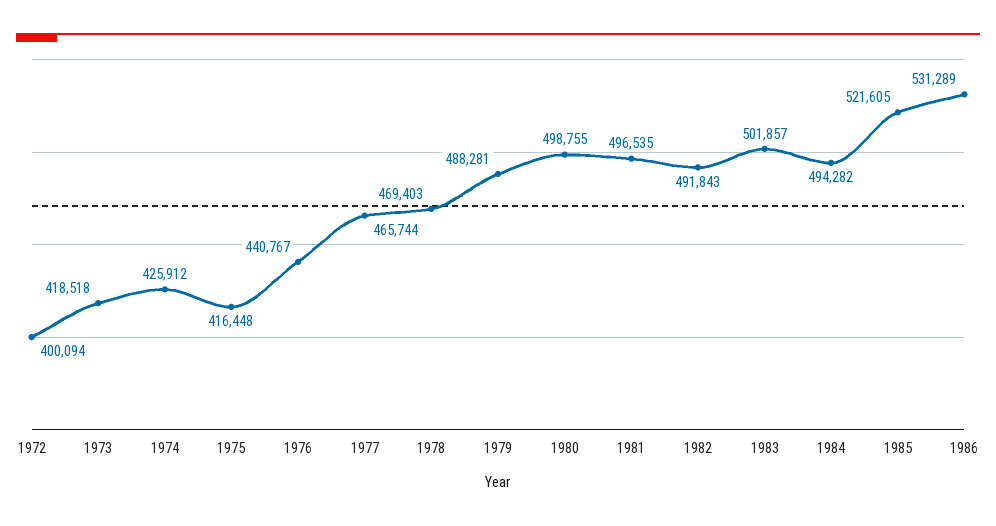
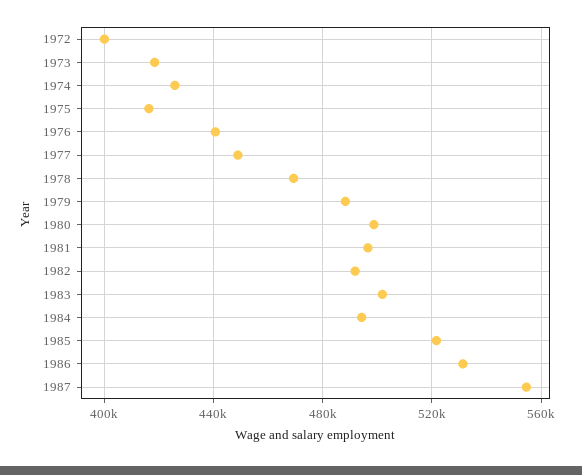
1977: 465744 -> 450000
1987: none -> 555000

